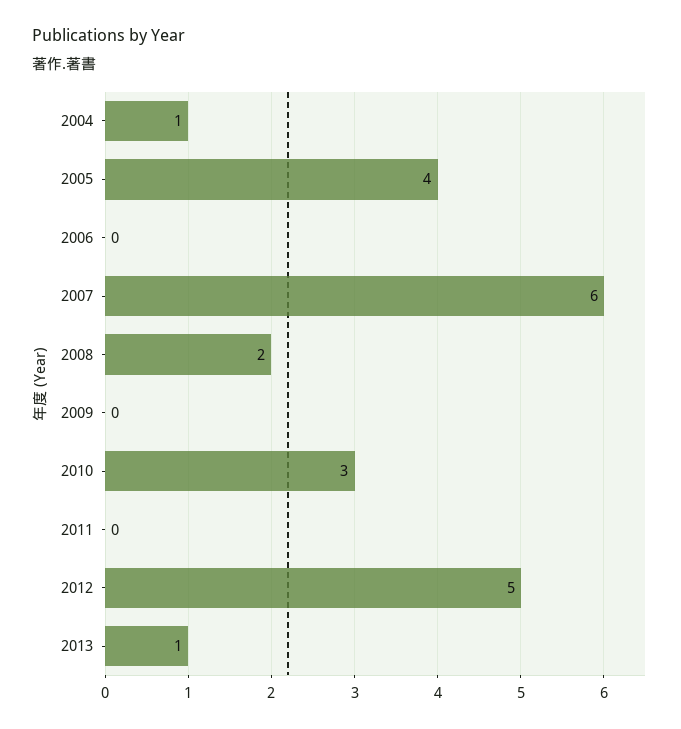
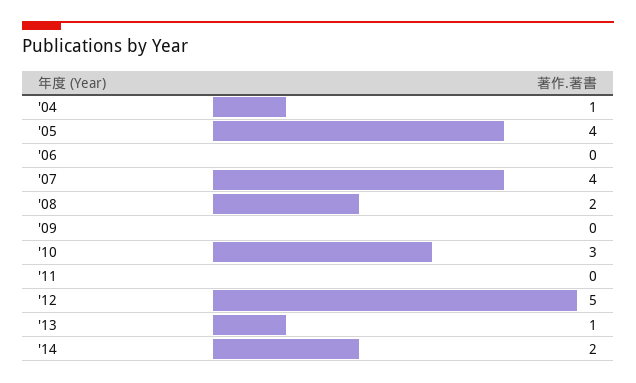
2007: 6 -> 4
'14: none -> 2

